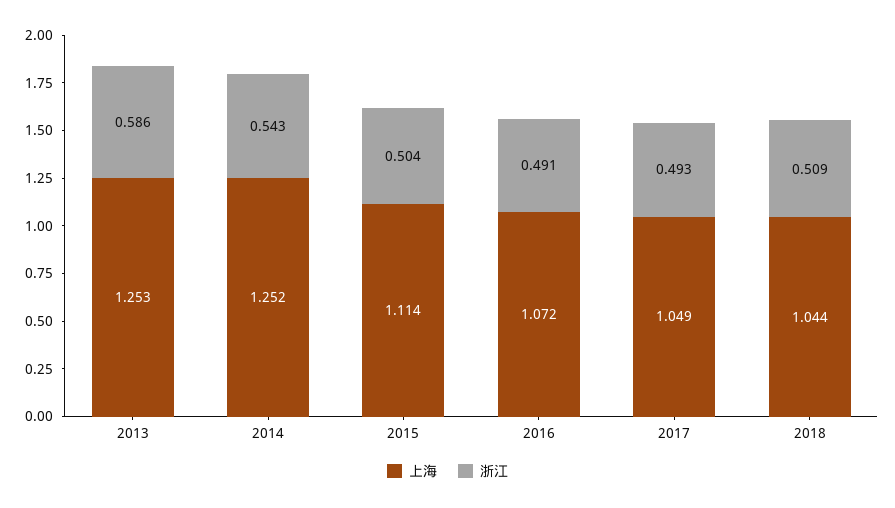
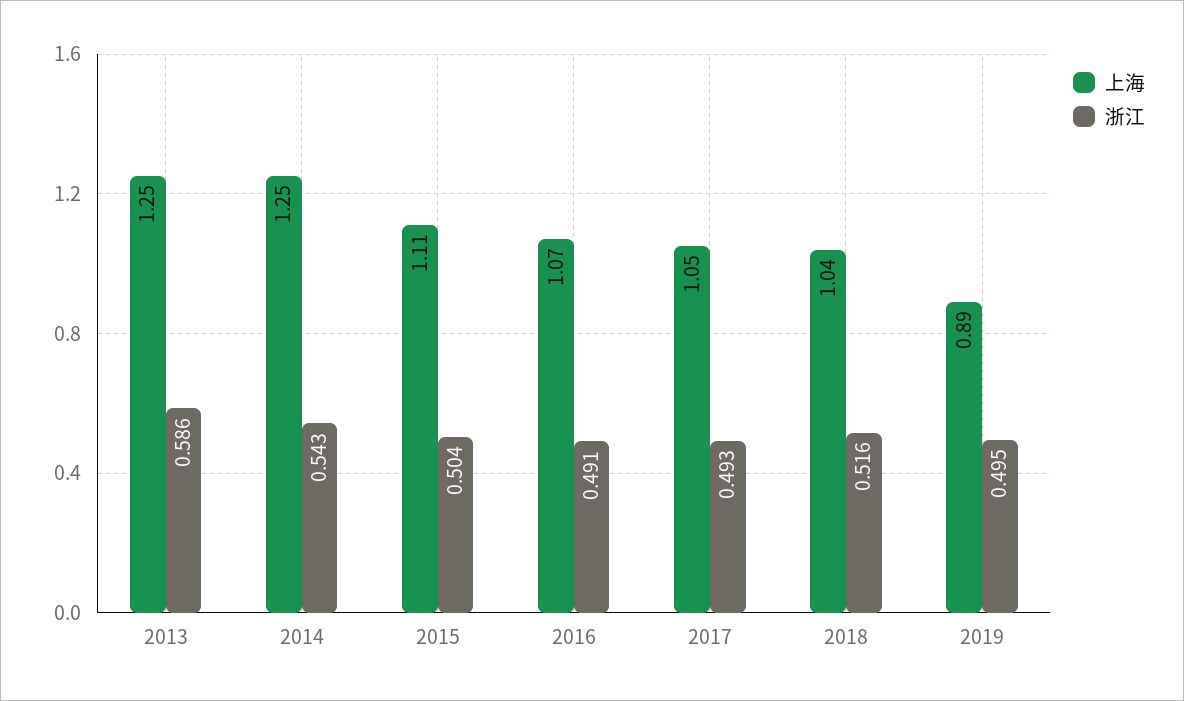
浙江, 2018: 0.509 -> 0.516
上海, 2019: none -> 0.89
浙江, 2019: none -> 0.495

